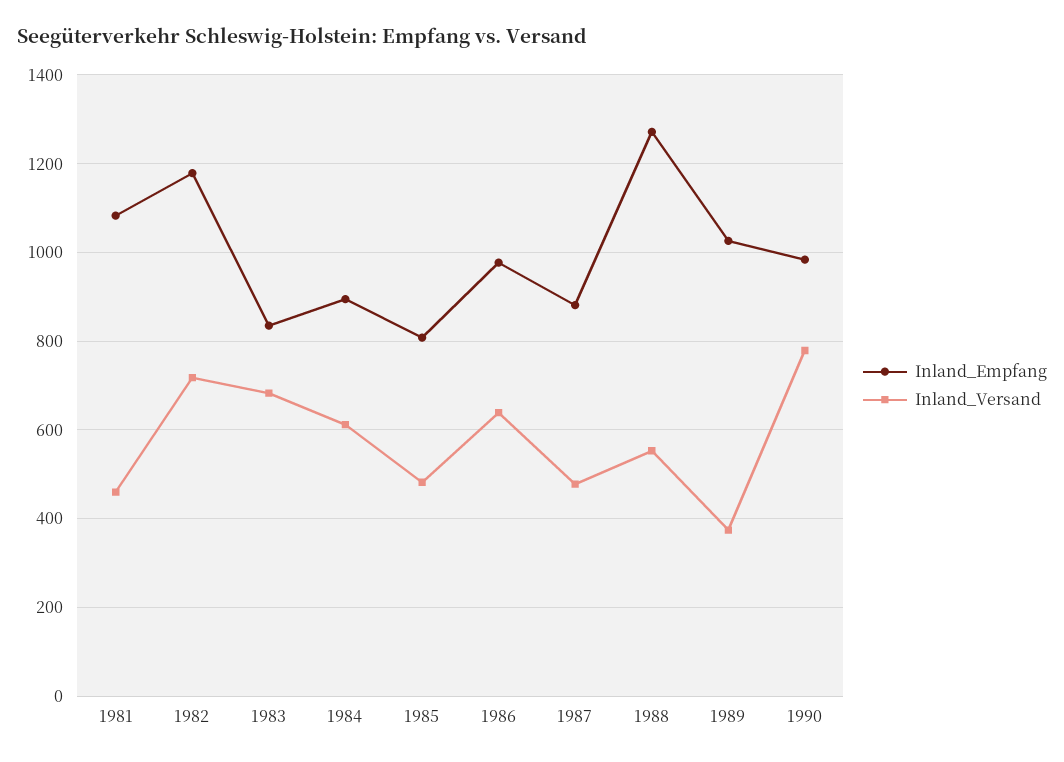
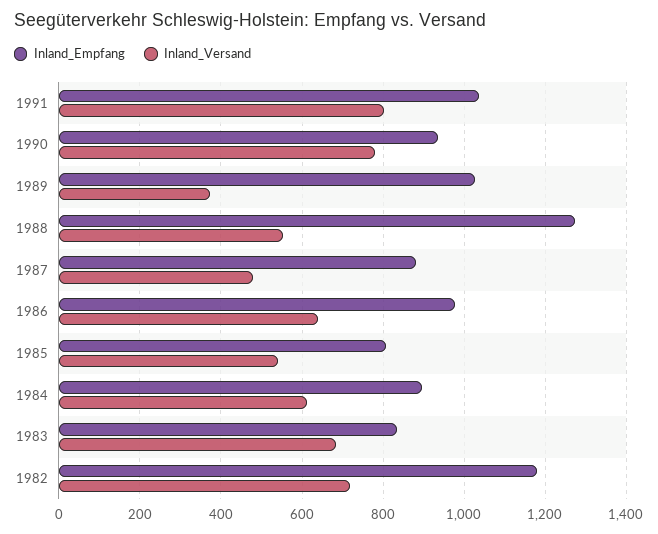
Inland_Empfang, 1981: 1080 -> none
Inland_Versand, 1981: 460 -> none
Inland_Versand, 1985: 480 -> 540
Inland_Empfang, 1990: 980 -> 940
Inland_Empfang, 1991: none -> 1040
Inland_Versand, 1991: none -> 800

